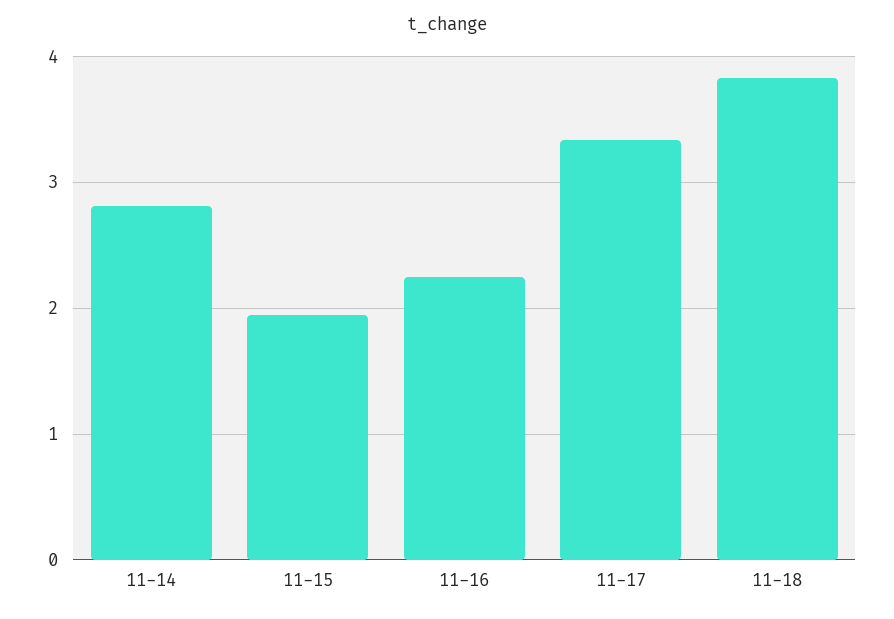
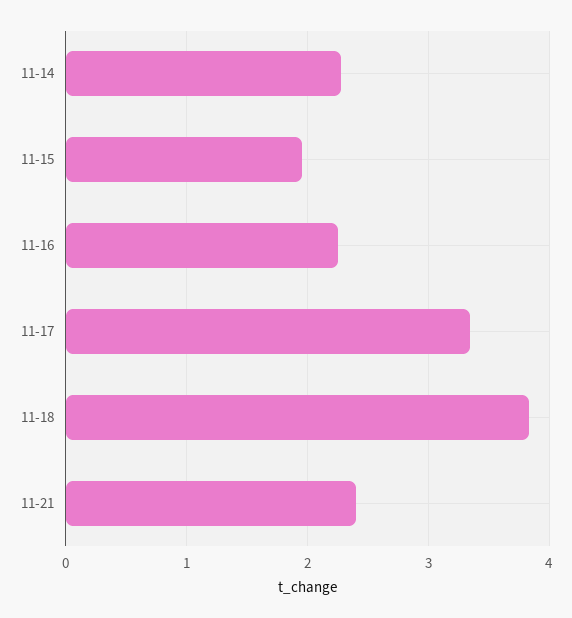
11-14: 2.8 -> 2.3
11-21: none -> 2.4

